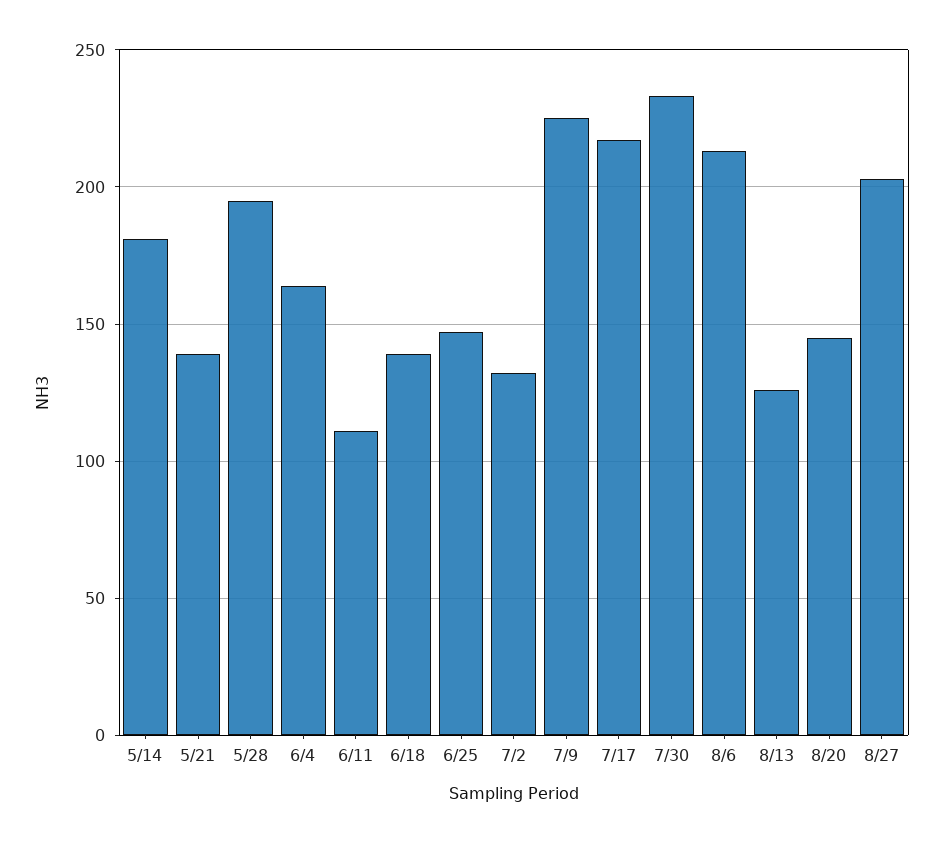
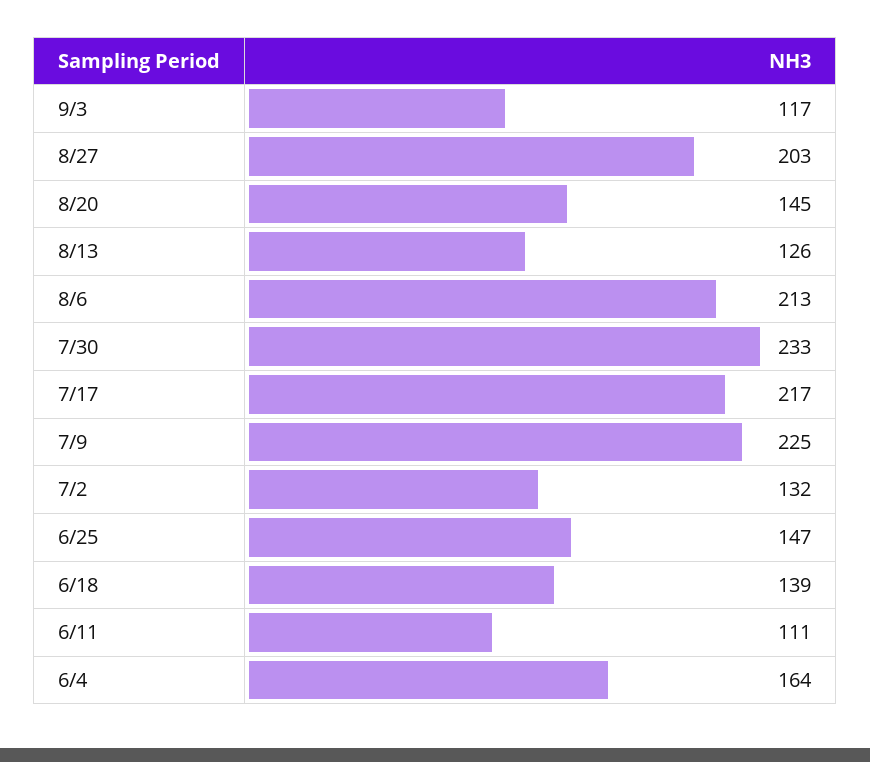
5/14: 180 -> none
5/21: 140 -> none
5/28: 195 -> none
9/3: none -> 117

